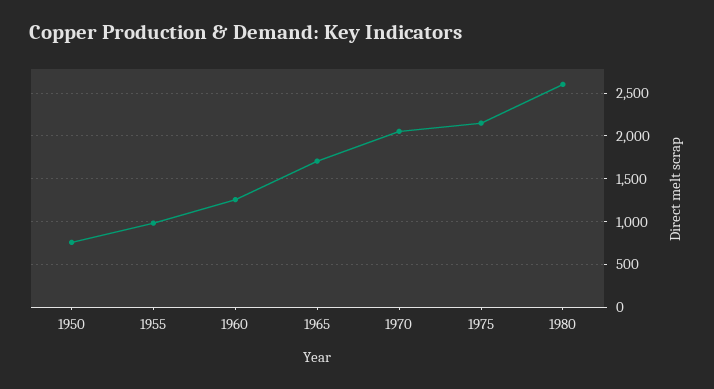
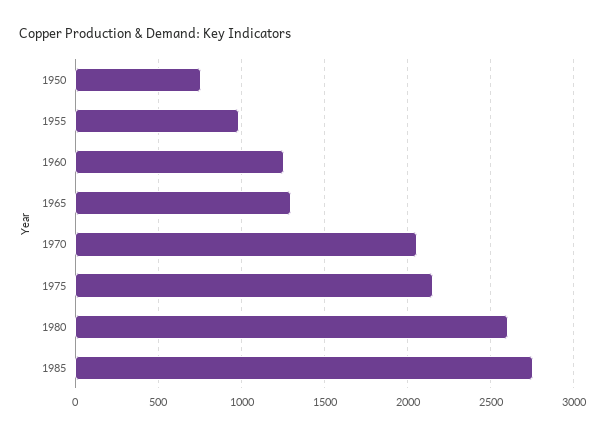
1965: 1700 -> 1300
1985: none -> 2750

